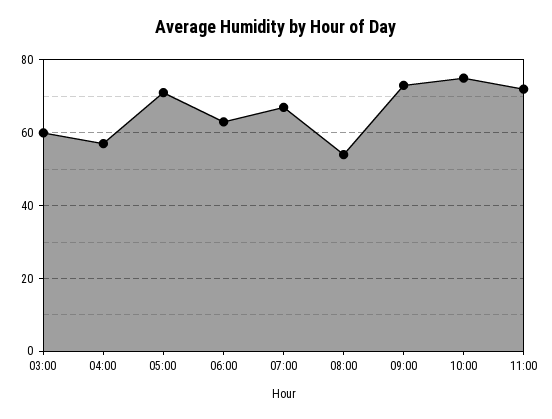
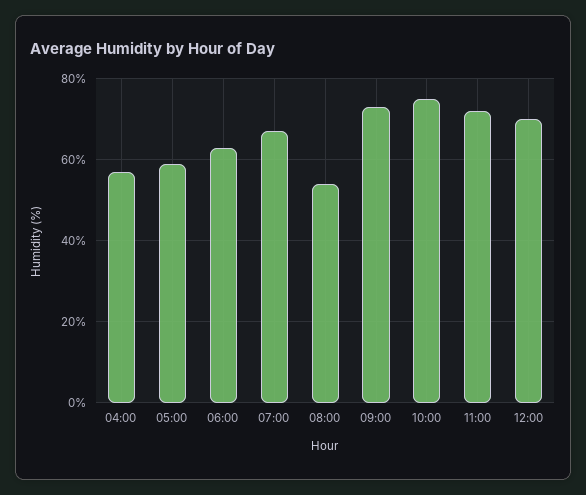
03:00: 60 -> none
05:00: 70 -> 60
12:00: none -> 70

